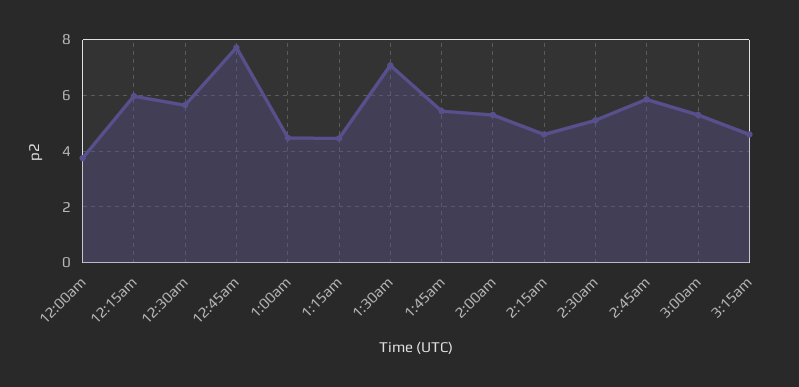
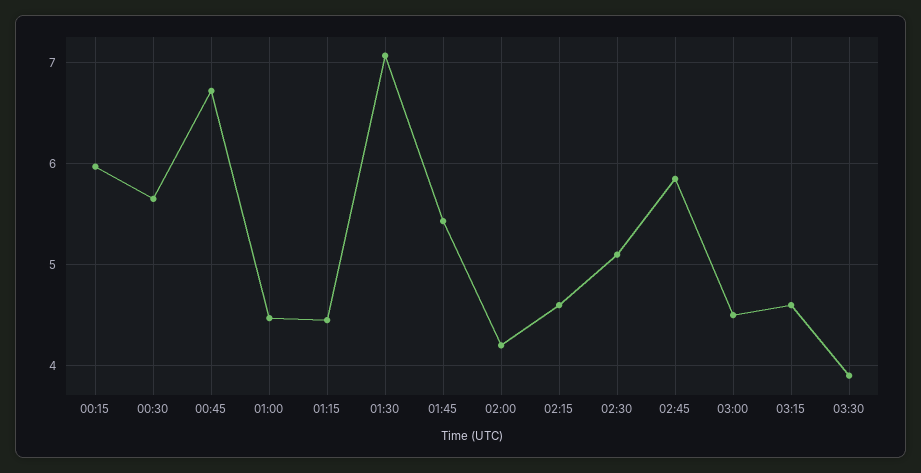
12:00am: 3.75 -> none
12:45am: 7.75 -> 6.7
2:00am: 5.25 -> 4.2
3:00am: 5.25 -> 4.5
03:30: none -> 3.9

